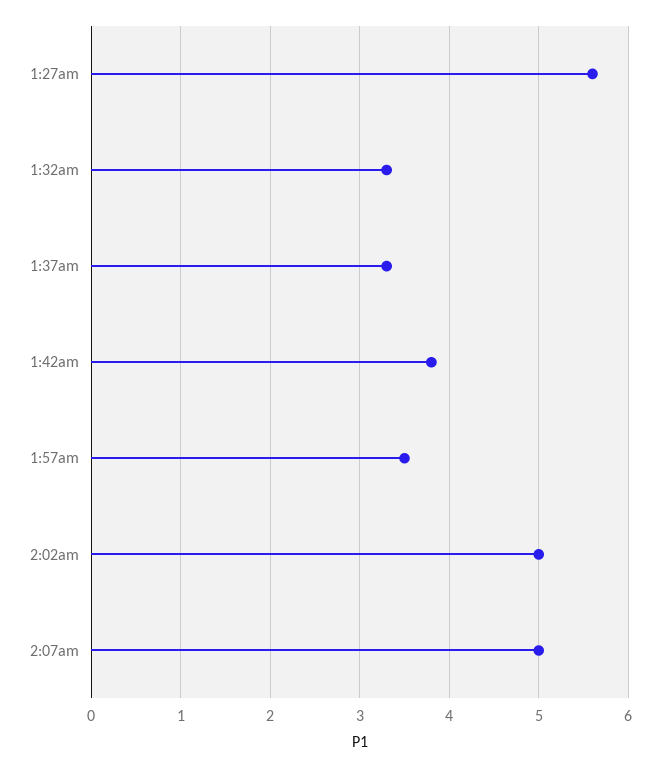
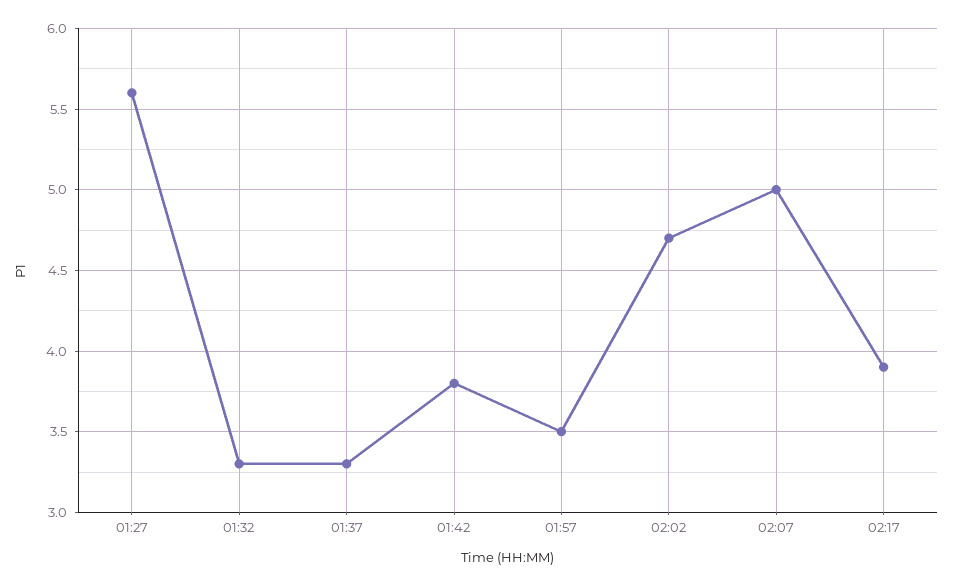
2:02am: 5 -> 4.7
02:17: none -> 3.9

